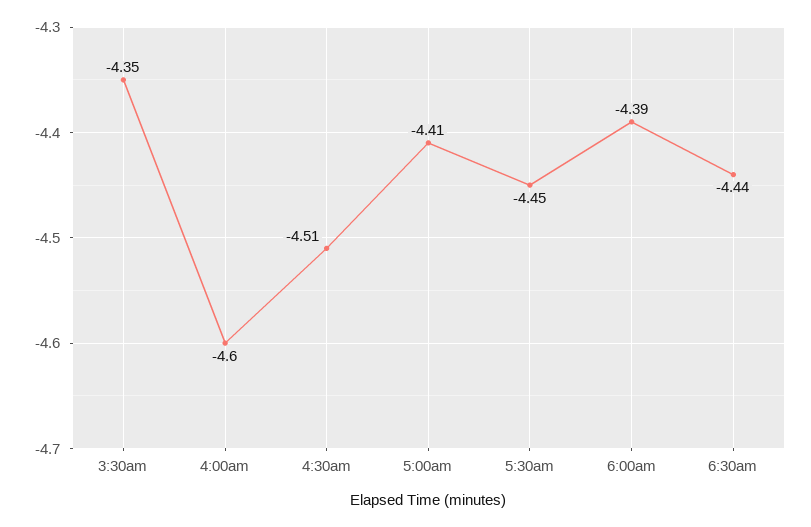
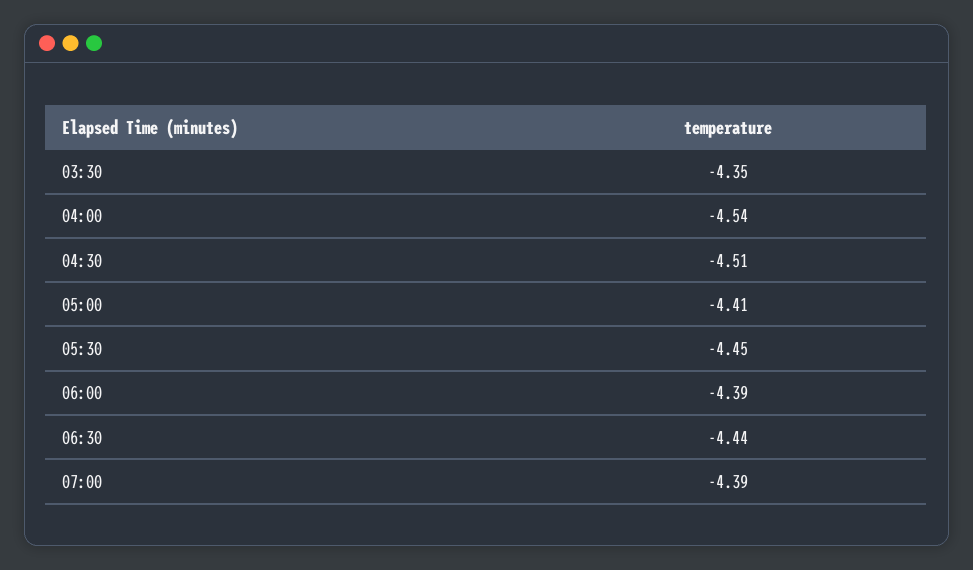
4:00am: -4.6 -> -4.54
07:00: none -> -4.39

